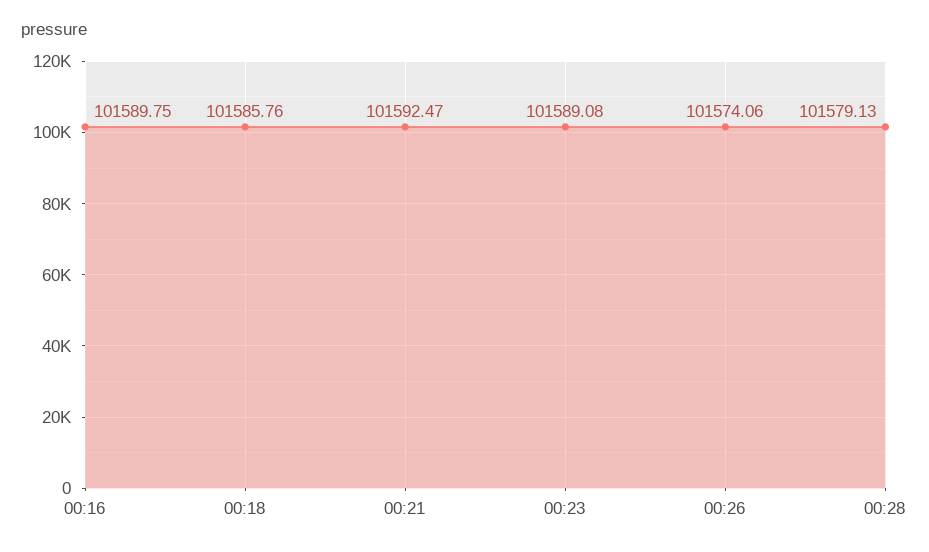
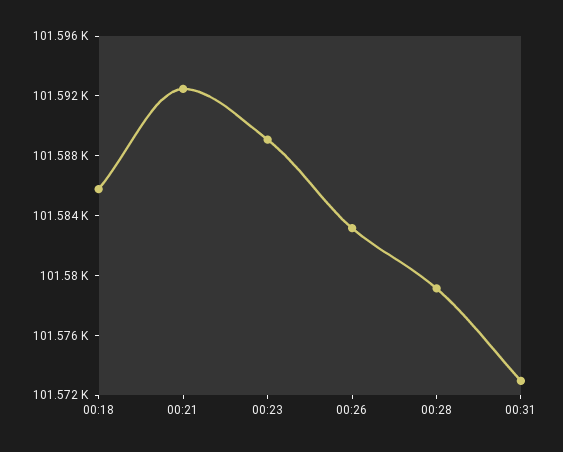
00:16: 101589.75 -> none
00:26: 101574.06 -> 101583
00:31: none -> 101573

